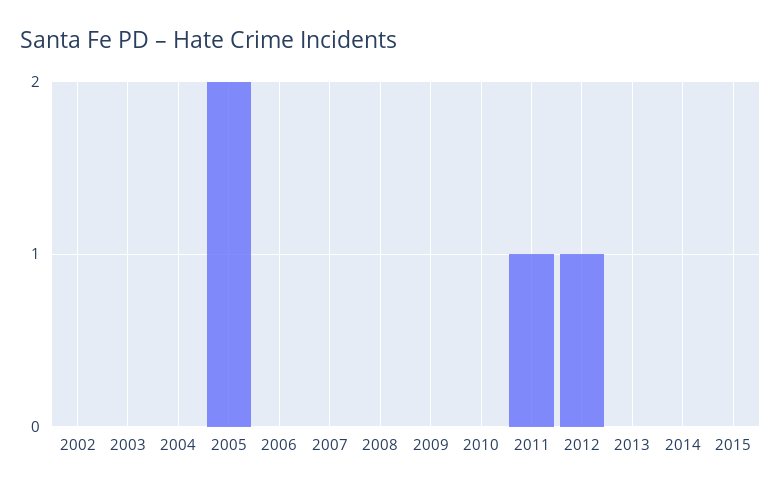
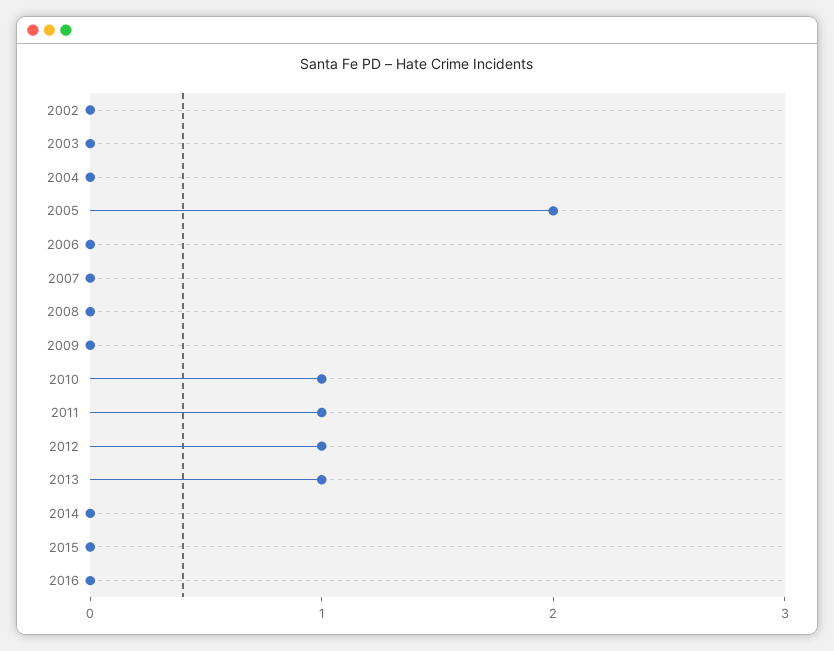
2010: 0 -> 1
2013: 0 -> 1
2016: none -> 0

